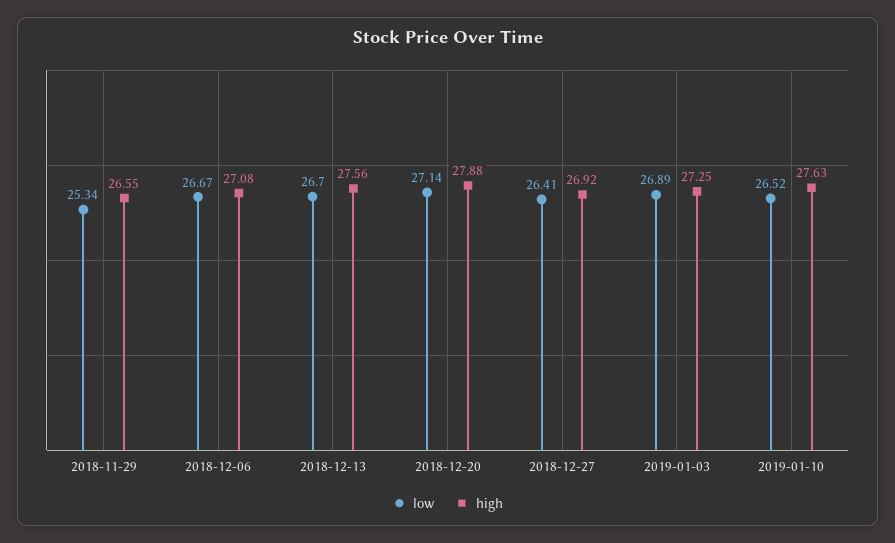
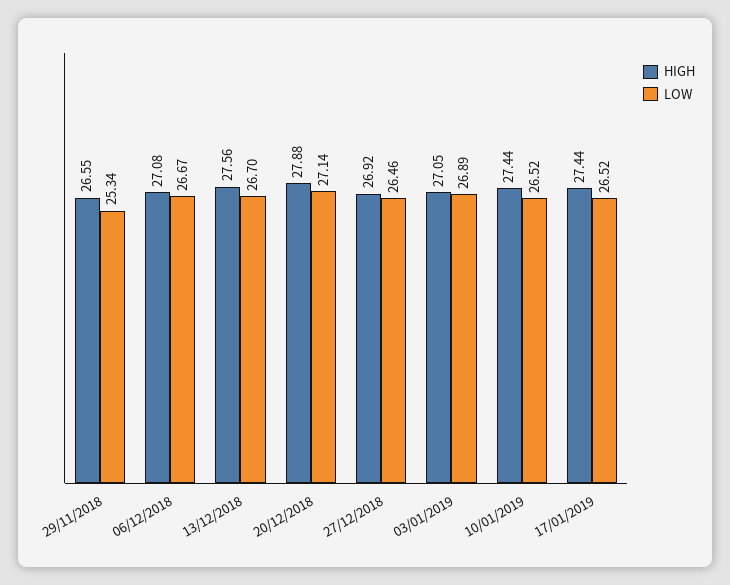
low, 2018-12-27: 26.41 -> 26.46
high, 2019-01-03: 27.25 -> 27.05
high, 2019-01-10: 27.63 -> 27.44
high, 17/01/2019: none -> 27.44
low, 17/01/2019: none -> 26.52

